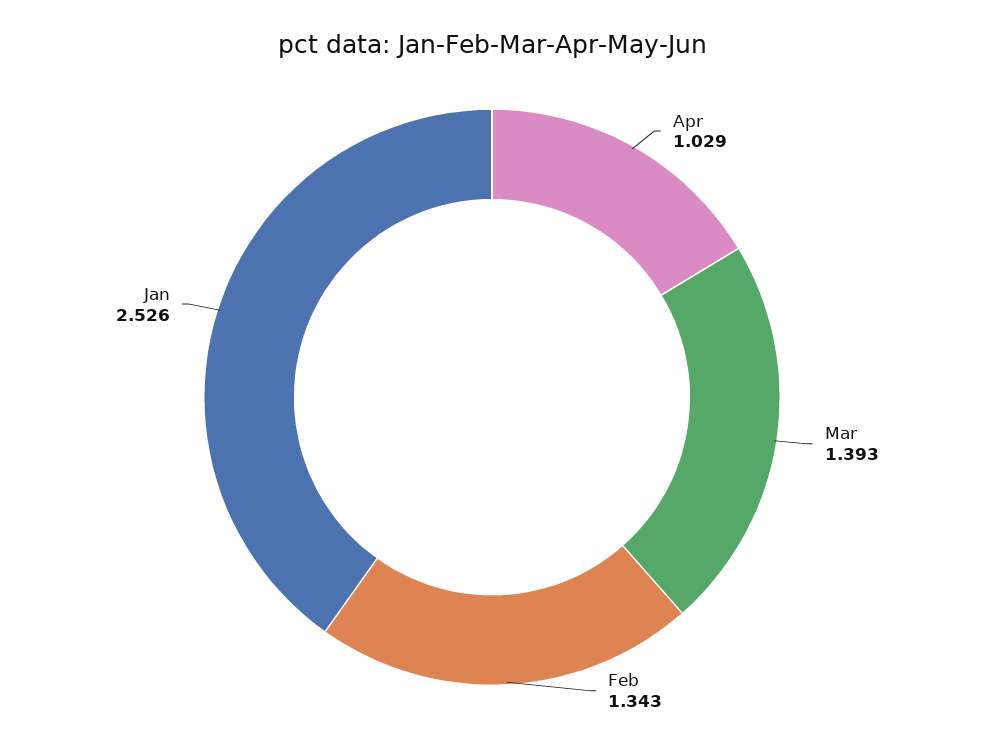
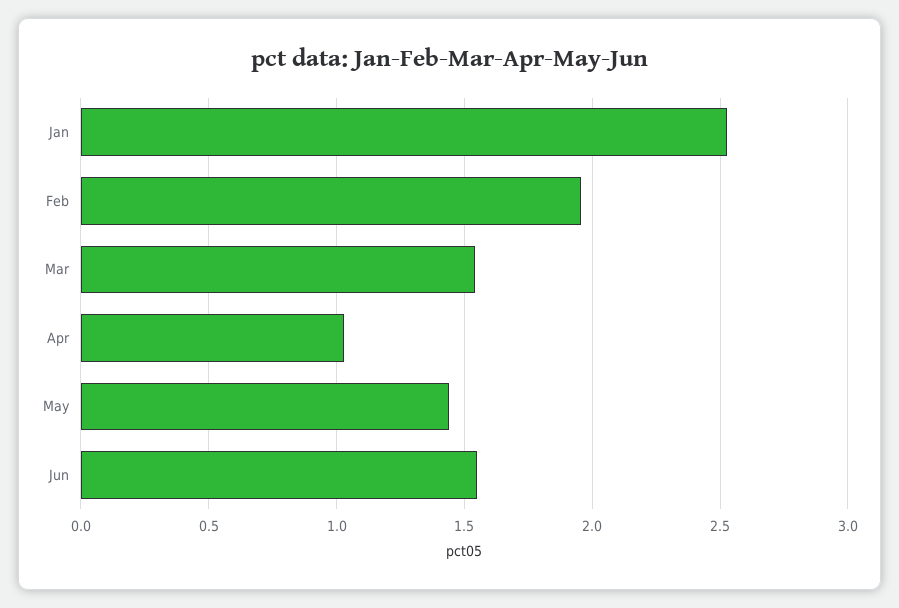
Mar: 1.393 -> 1.55
Feb: 1.343 -> 1.95
May: none -> 1.45
Jun: none -> 1.55

